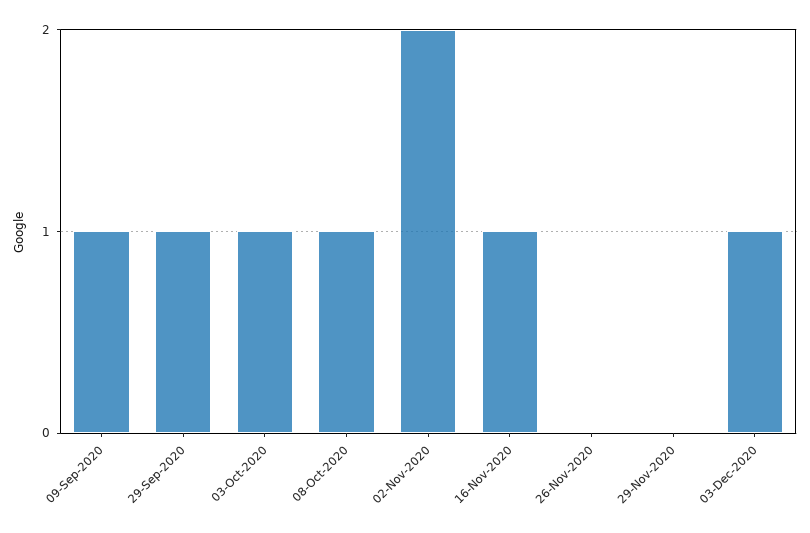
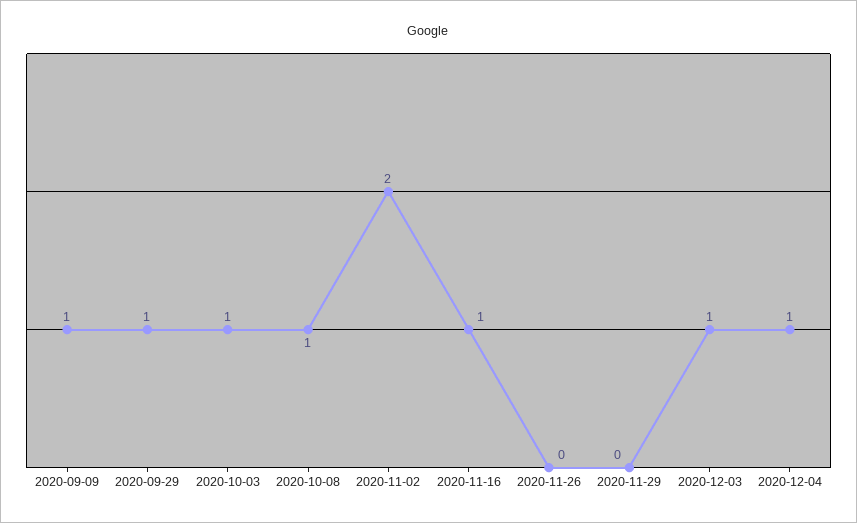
2020-12-04: none -> 1

